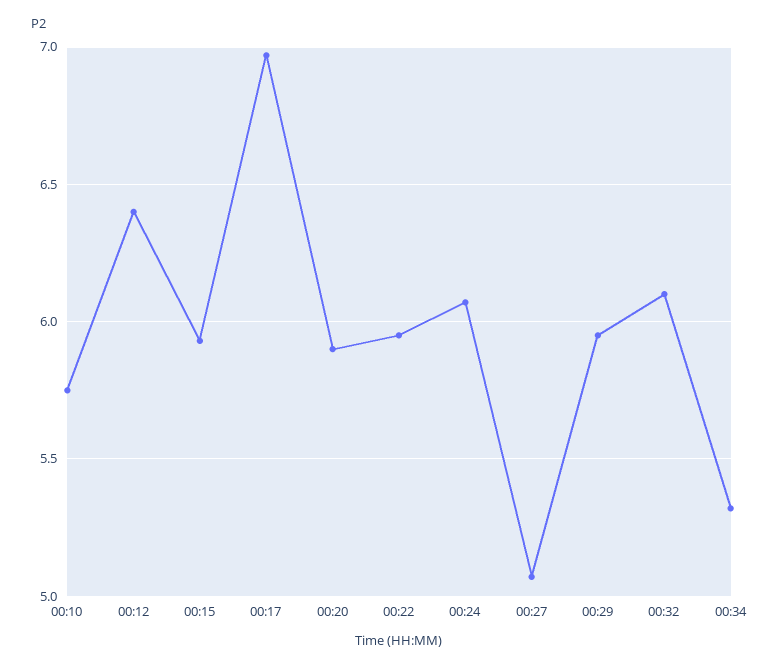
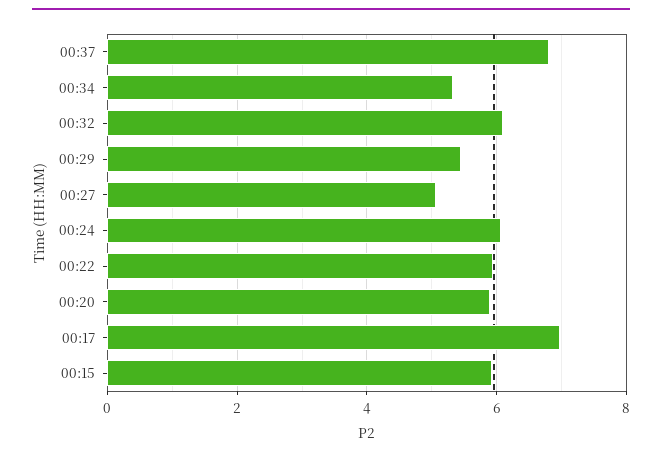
00:10: 5.75 -> none
00:12: 6.4 -> none
00:29: 5.95 -> 5.4
00:37: none -> 6.8

